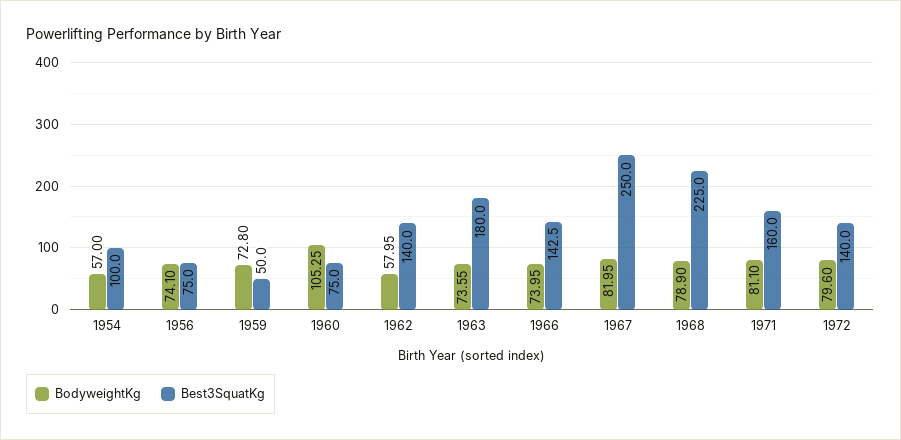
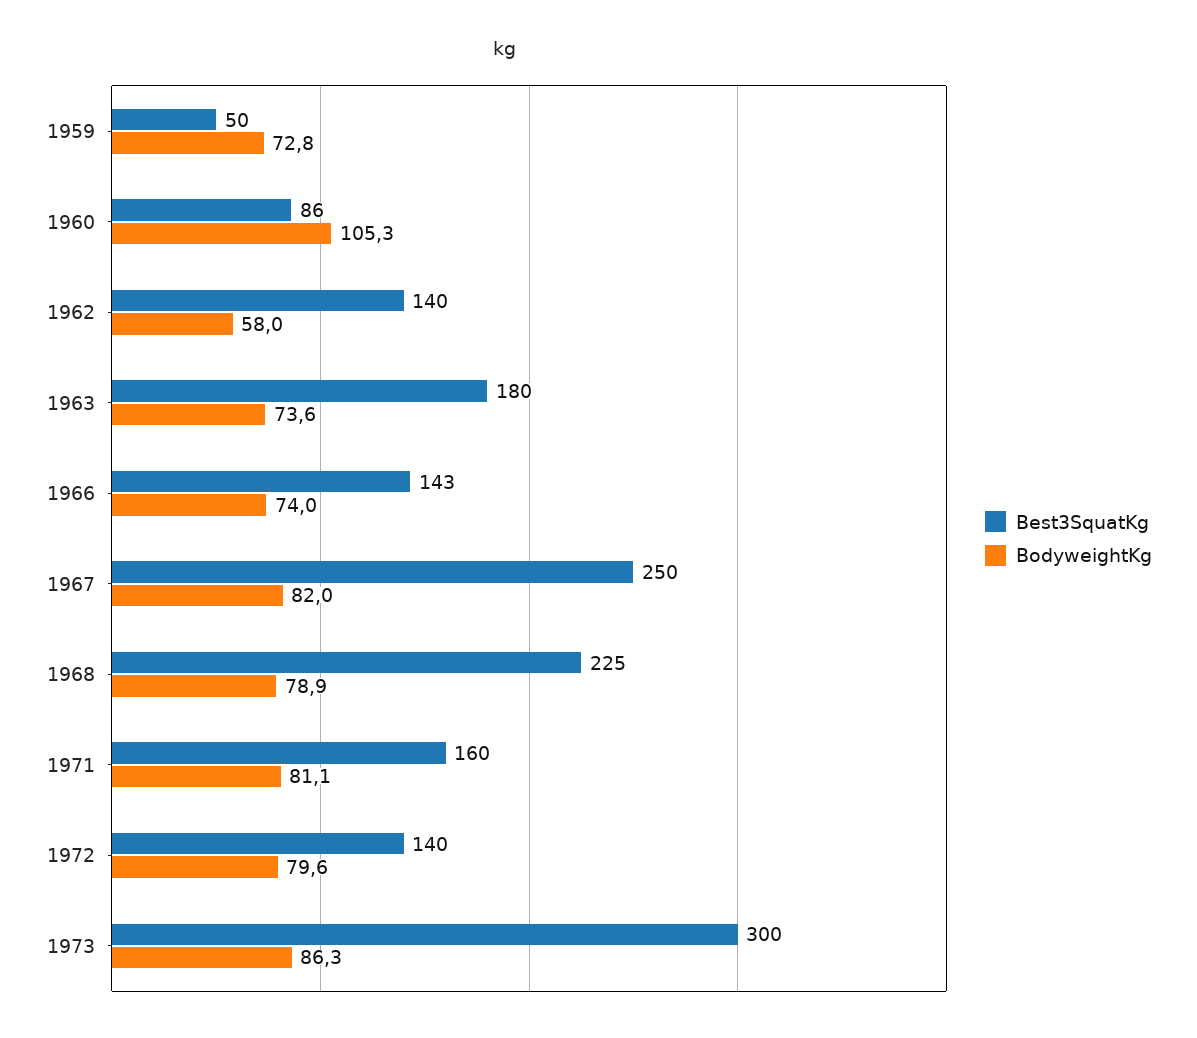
BodyweightKg, 1954: 57 -> none
Best3SquatKg, 1954: 100 -> none
BodyweightKg, 1956: 74.1 -> none
Best3SquatKg, 1956: 75 -> none
Best3SquatKg, 1960: 75 -> 86
Best3SquatKg, 1973: none -> 300
BodyweightKg, 1973: none -> 86.3

